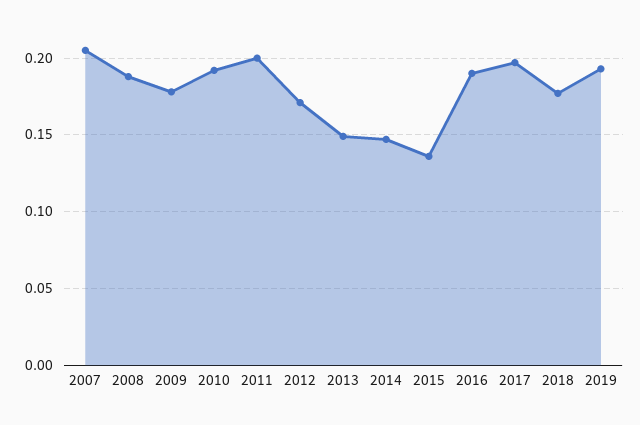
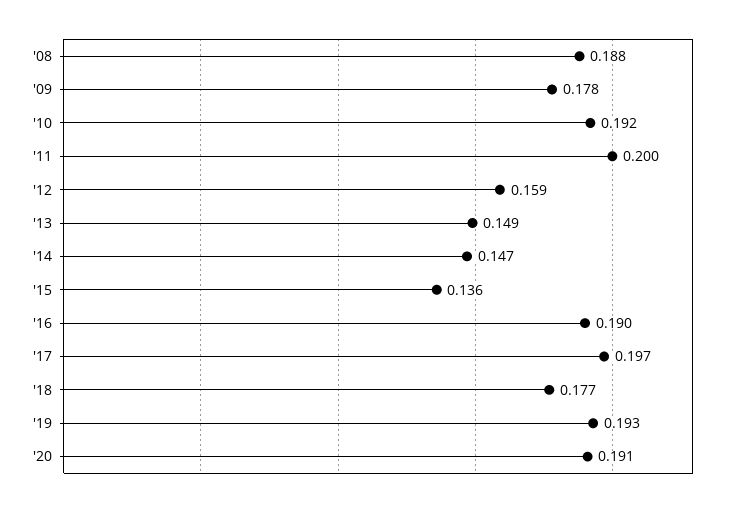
2007: 0.205 -> none
2012: 0.17 -> 0.159
'20: none -> 0.191

